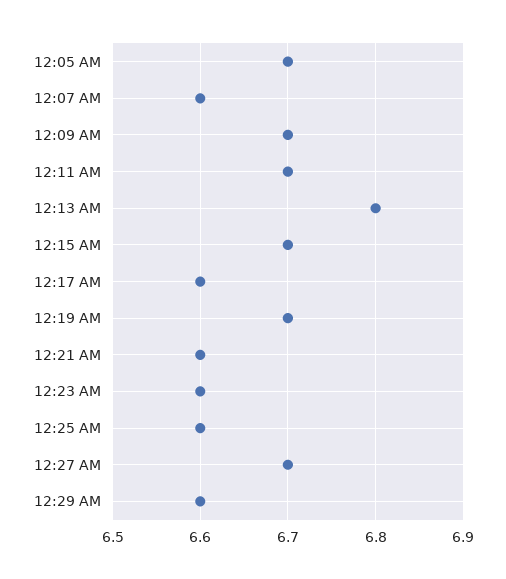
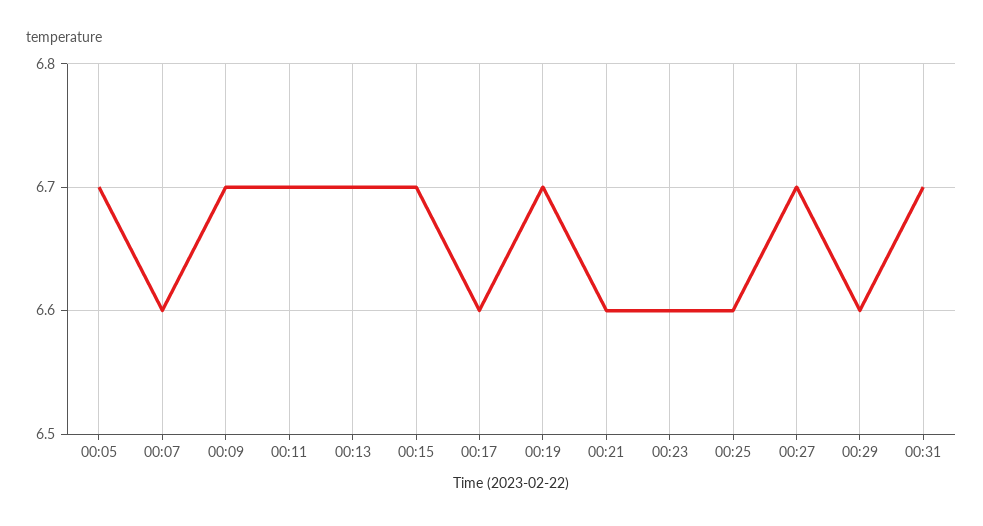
12:13 AM: 6.8 -> 6.7
00:31: none -> 6.7

